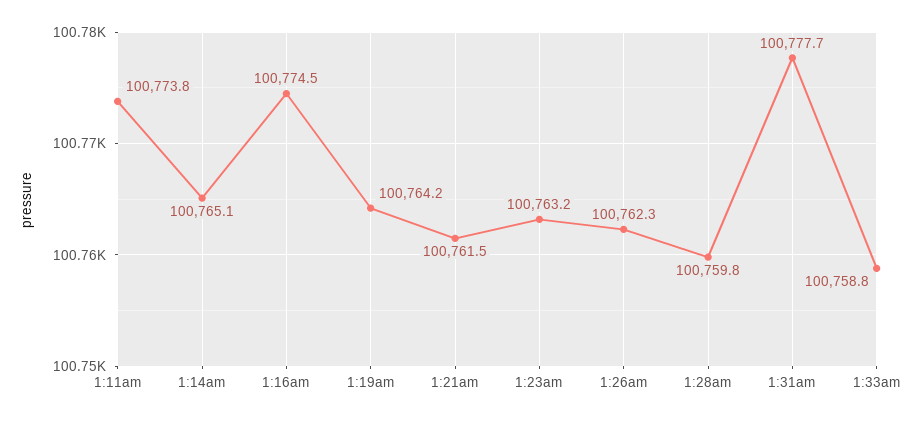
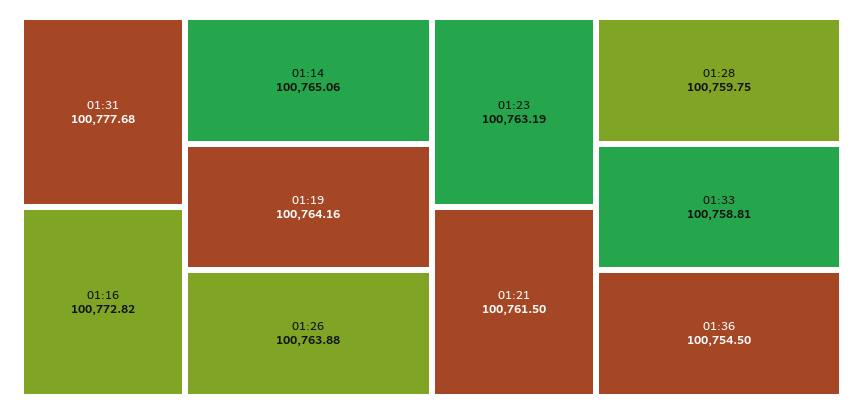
1:11am: 100773.8 -> none
1:16am: 100774.5 -> 100772.82
1:26am: 100762.3 -> 100763.88
01:36: none -> 100754.5

